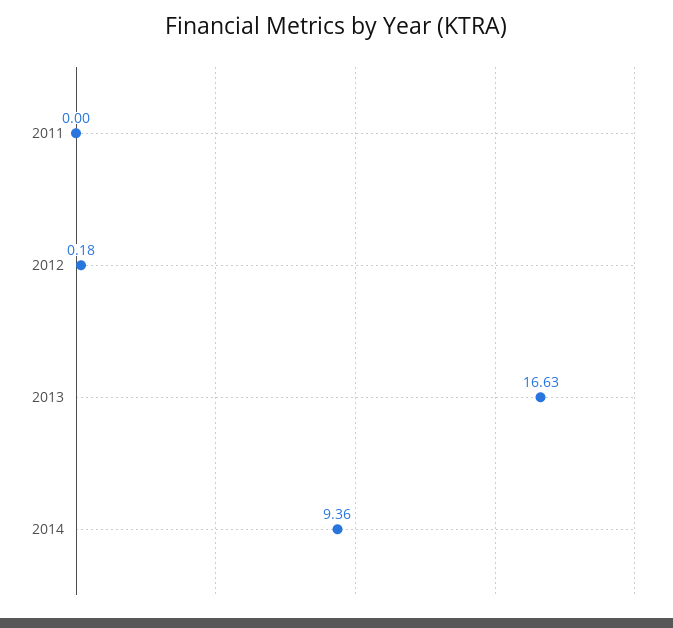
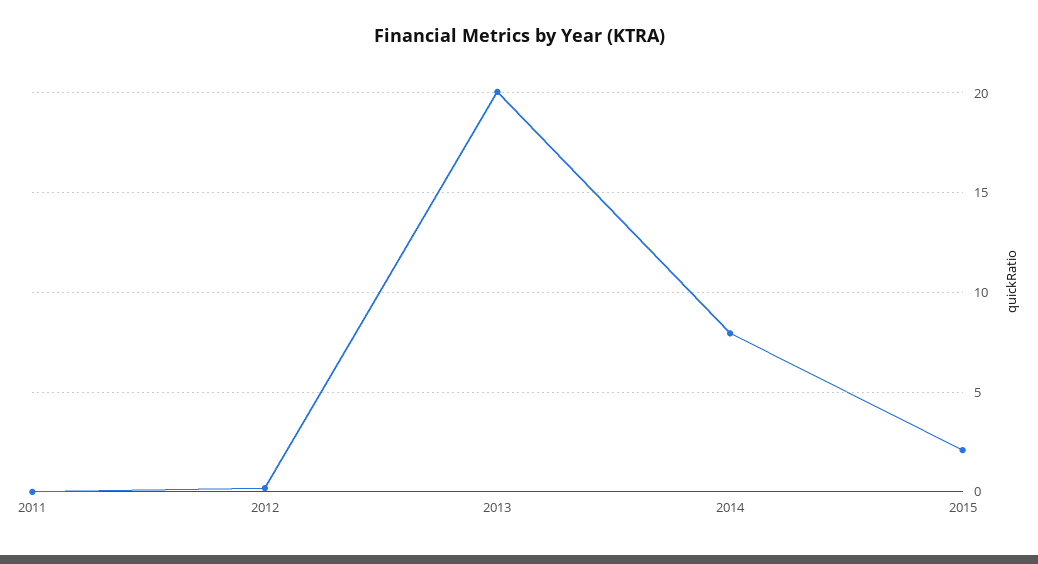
2013: 16.63 -> 20
2014: 9.36 -> 8
2015: none -> 2

